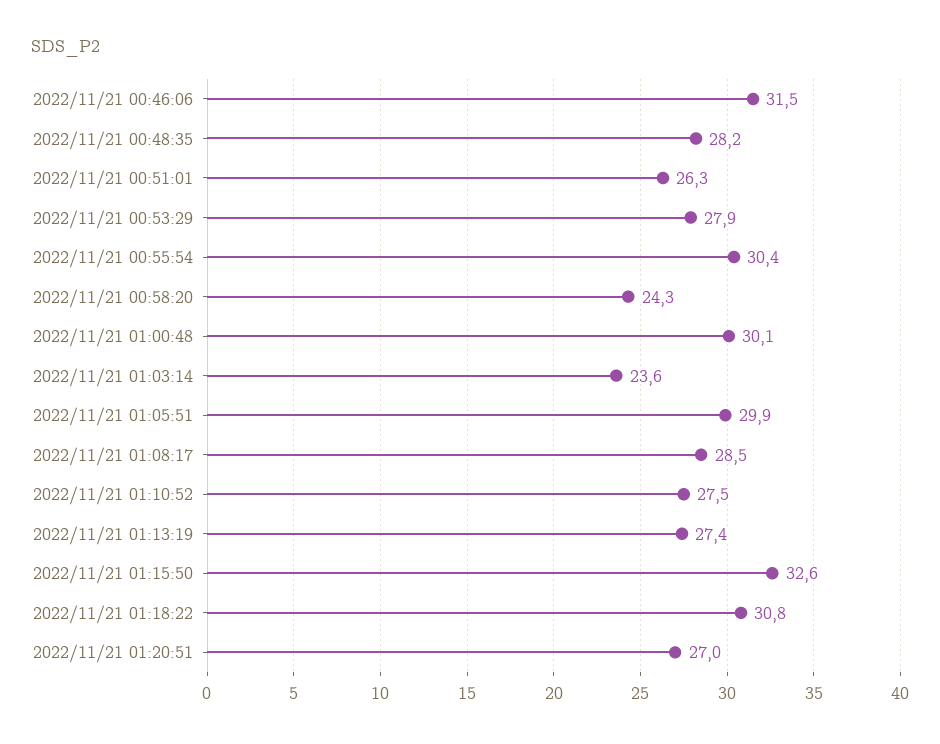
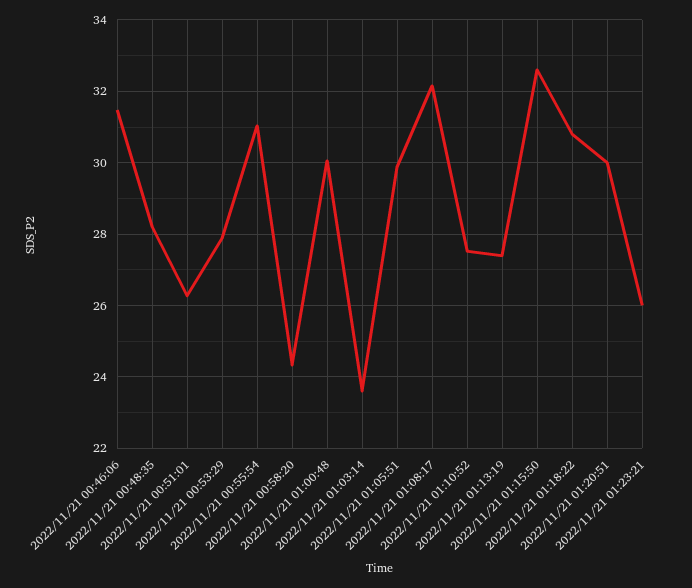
2022/11/21 00:55:54: 30.4 -> 31
2022/11/21 01:08:17: 28.5 -> 32.2
2022/11/21 01:20:51: 27 -> 30
2022/11/21 01:23:21: none -> 26

